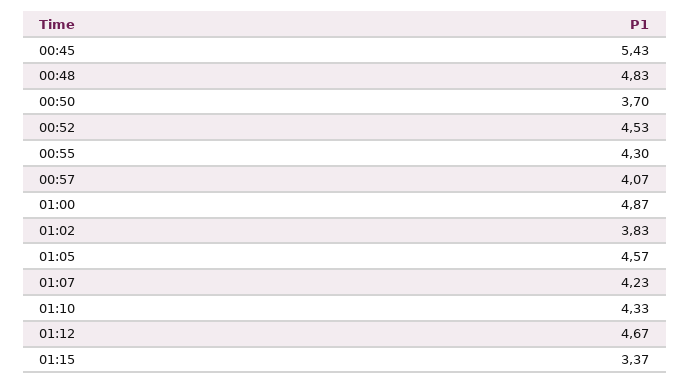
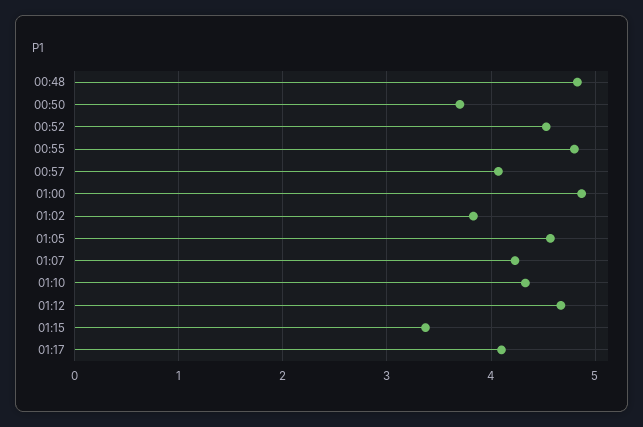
00:45: 5.43 -> none
00:55: 4.3 -> 4.8
01:17: none -> 4.1

